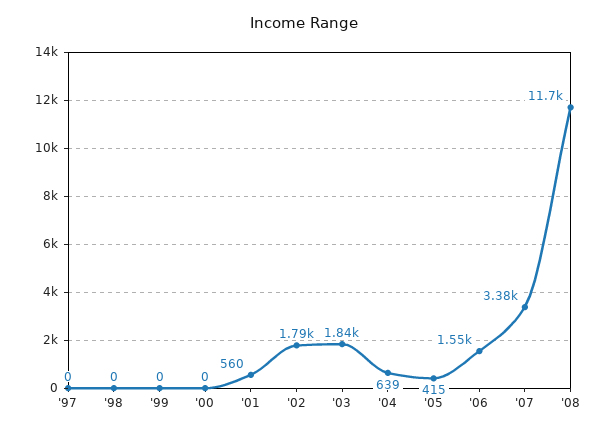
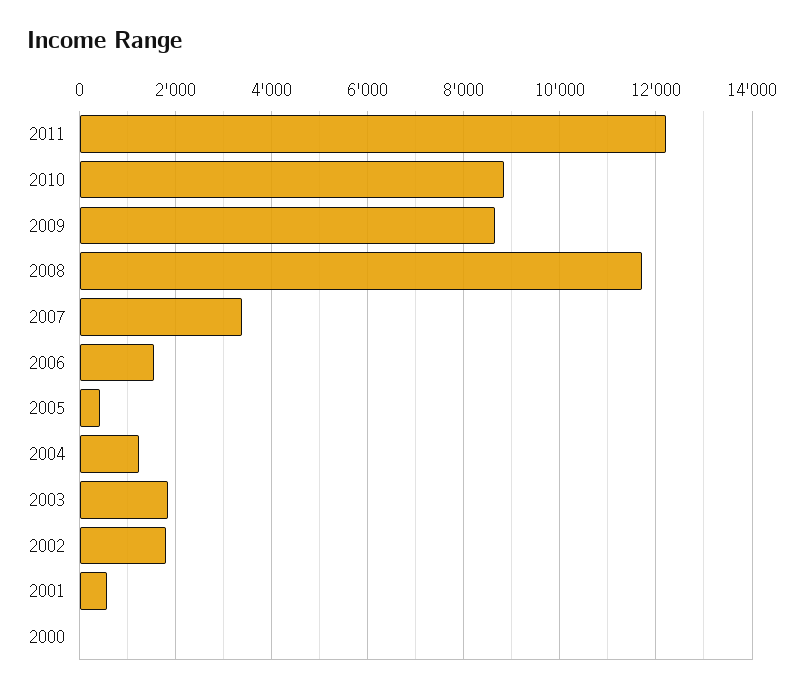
'97: 0 -> none
'98: 0 -> none
'99: 0 -> none
'04: 639 -> 1200
2011: none -> 12200
2010: none -> 8800
2009: none -> 8600

